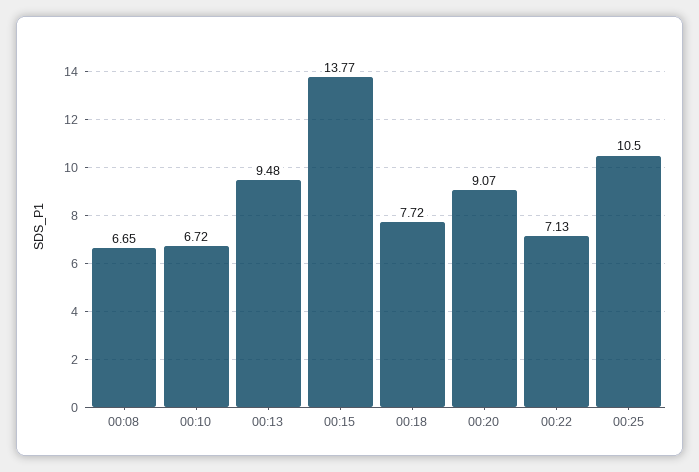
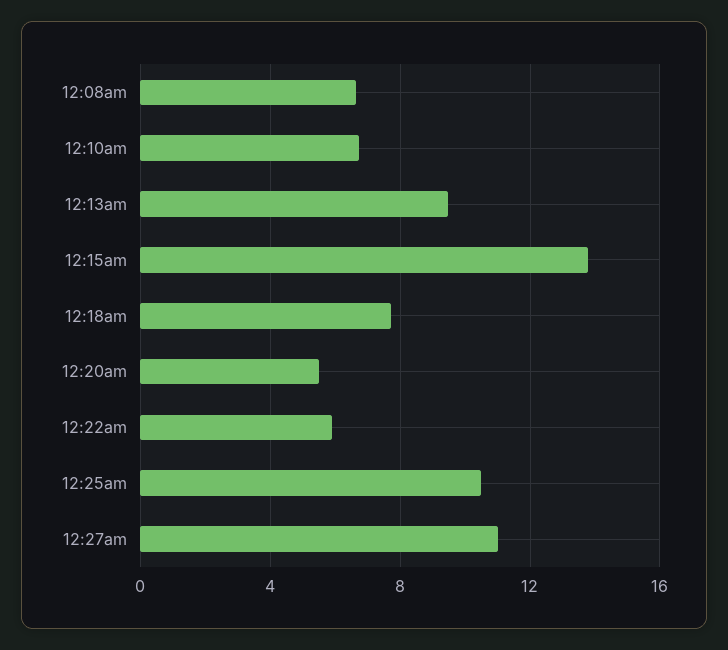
00:20: 9.07 -> 5.5
00:22: 7.13 -> 6
12:27am: none -> 11

